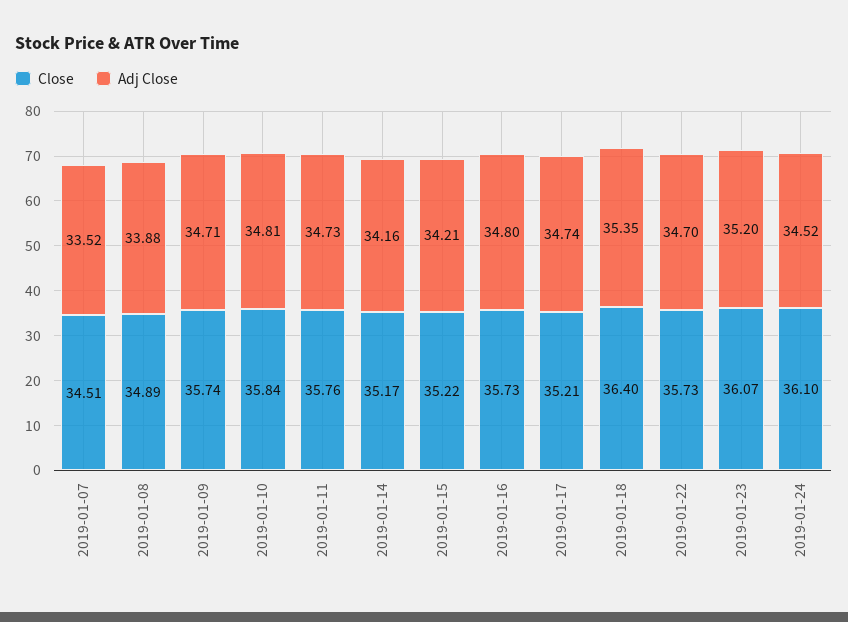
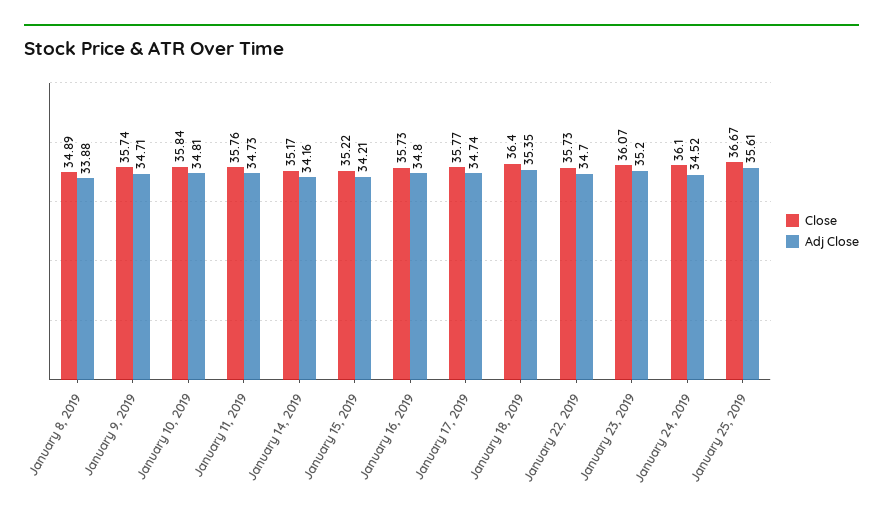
Close, 2019-01-07: 34.51 -> none
Adj Close, 2019-01-07: 33.52 -> none
Close, 2019-01-17: 35.21 -> 35.77
Close, January 25, 2019: none -> 36.67
Adj Close, January 25, 2019: none -> 35.61

